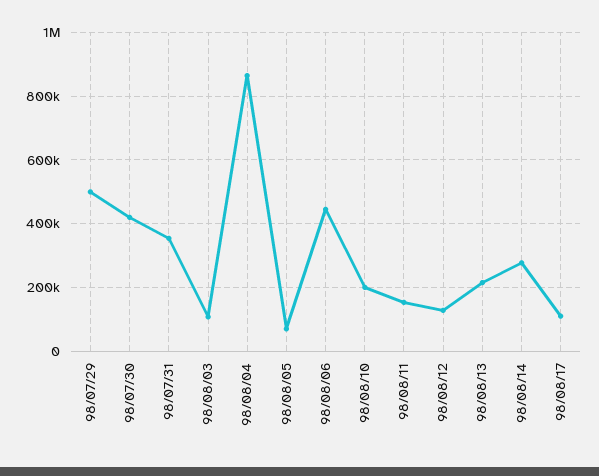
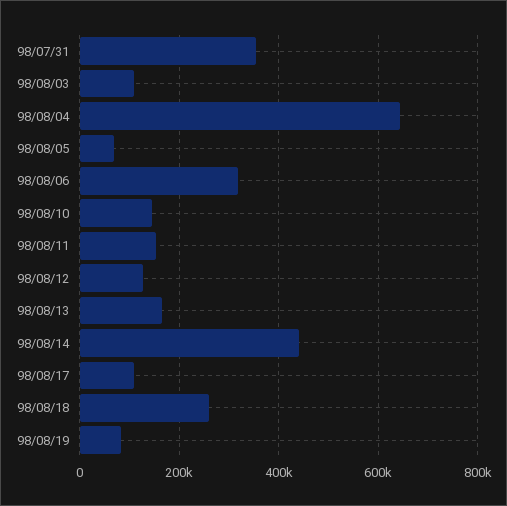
98/07/29: 500000 -> none
98/07/30: 420000 -> none
98/08/04: 860000 -> 640000
98/08/06: 440000 -> 320000
98/08/10: 200000 -> 140000
98/08/13: 220000 -> 160000
98/08/14: 280000 -> 440000
98/08/18: none -> 260000
98/08/19: none -> 80000

